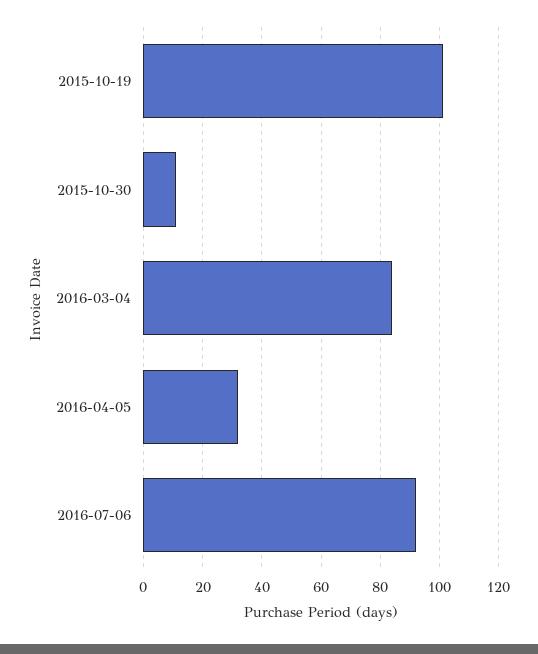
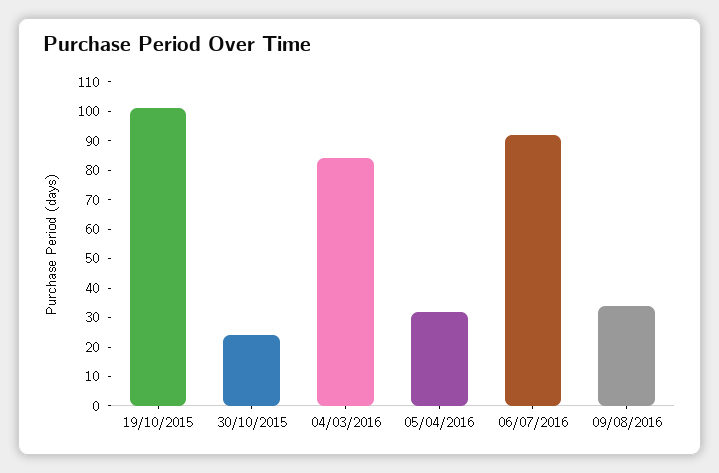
2015-10-30: 10 -> 25
09/08/2016: none -> 35

